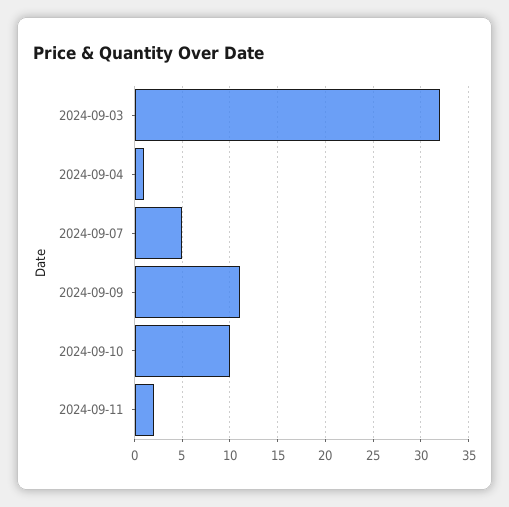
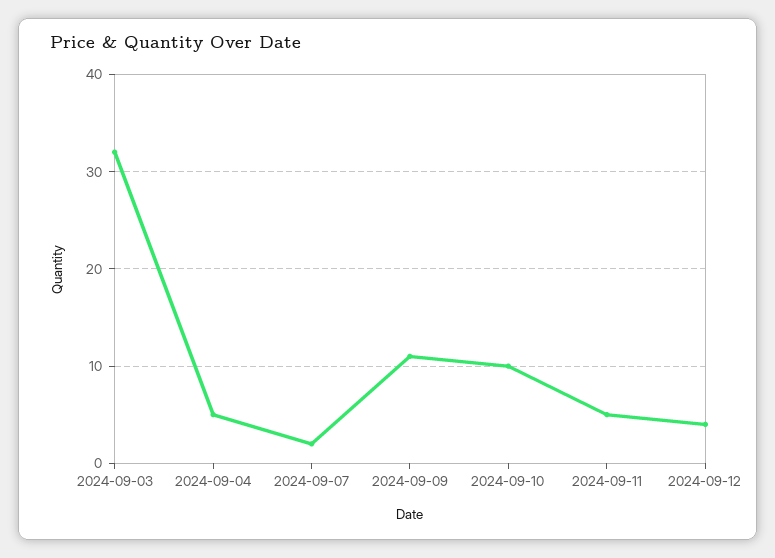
2024-09-04: 1 -> 5
2024-09-07: 5 -> 2
2024-09-11: 2 -> 5
2024-09-12: none -> 4

